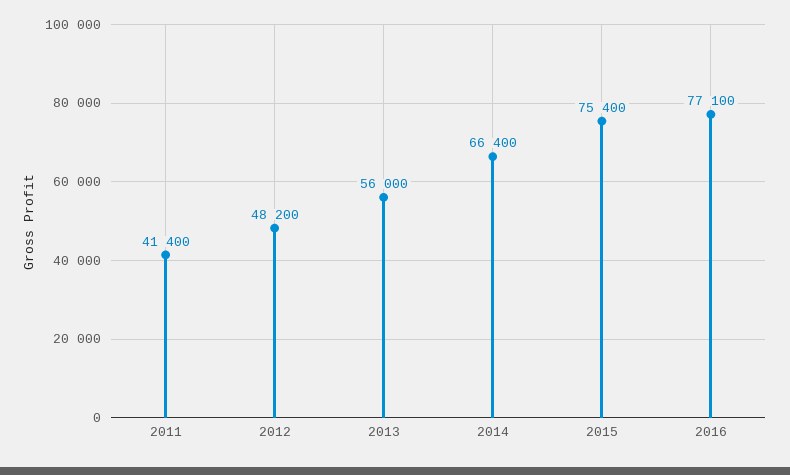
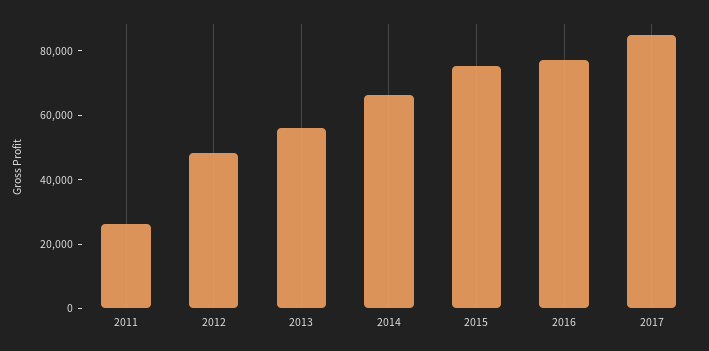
2011: 41400 -> 25000
2017: none -> 85000

